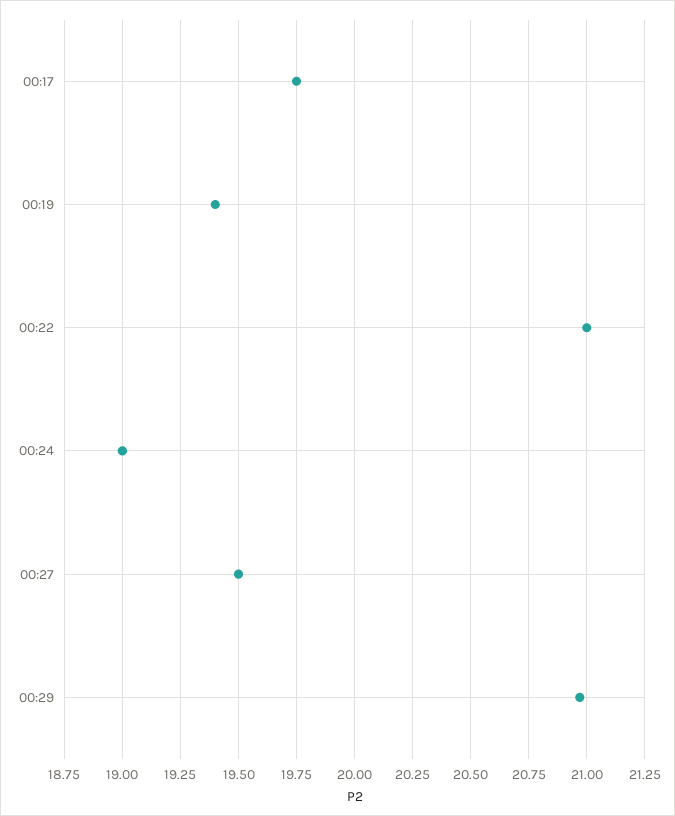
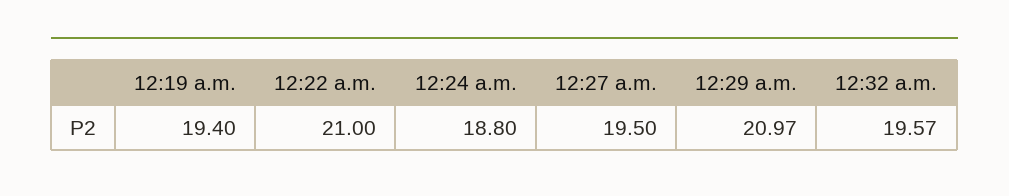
00:17: 19.75 -> none
00:24: 19 -> 18.8
12:32 a.m.: none -> 19.57

